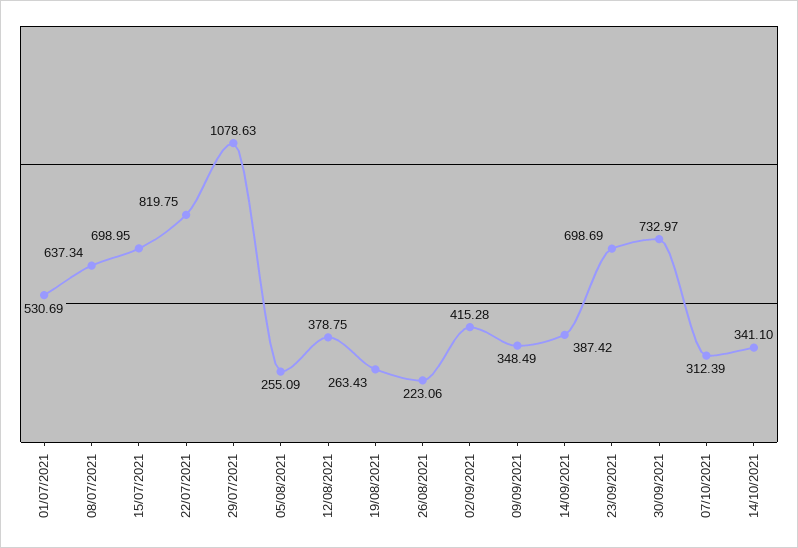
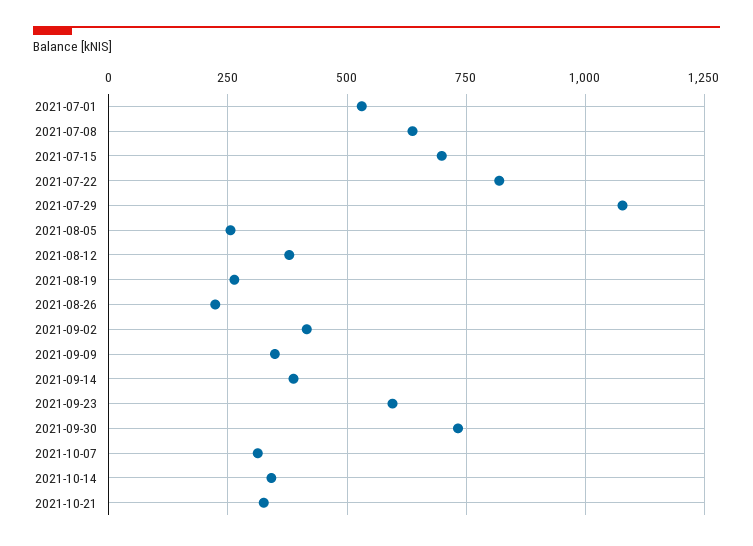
23/09/2021: 698.69 -> 600
2021-10-21: none -> 325

